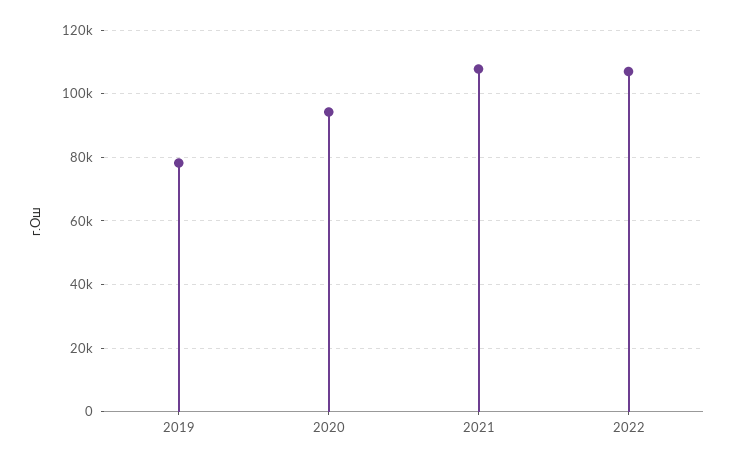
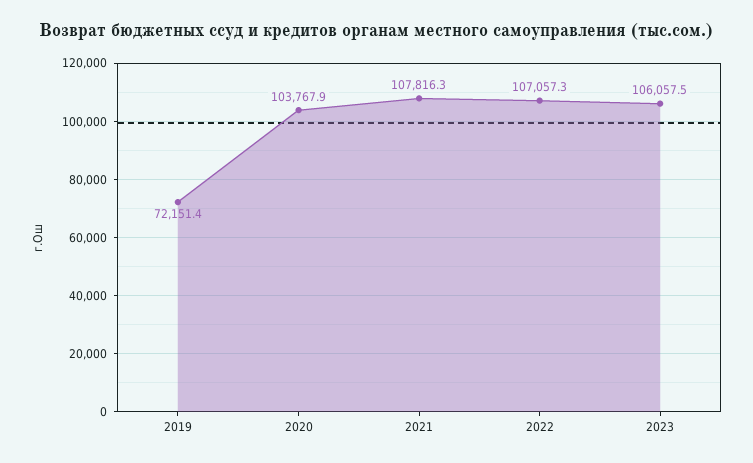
2019: 78000 -> 72151.4
2020: 94000 -> 103767.9
2023: none -> 106057.5

